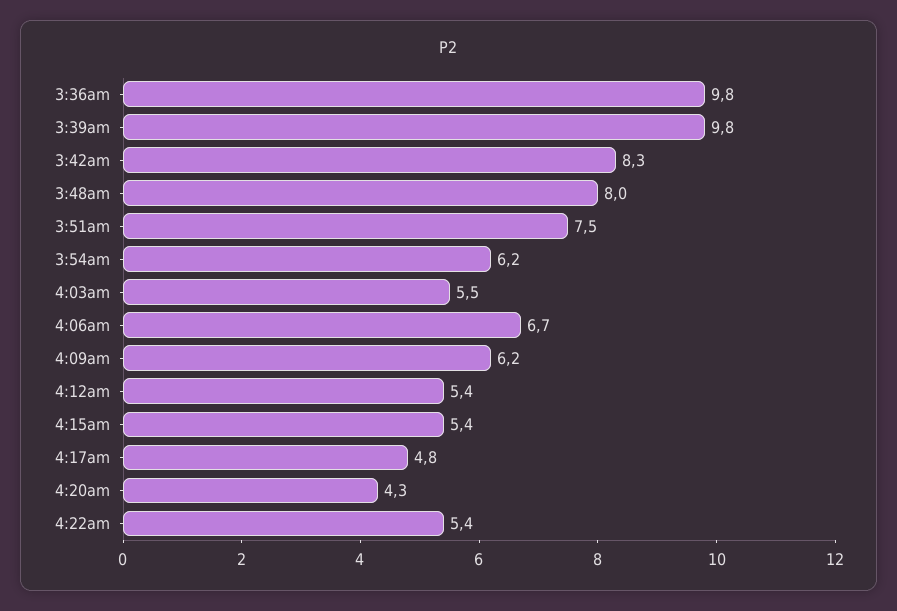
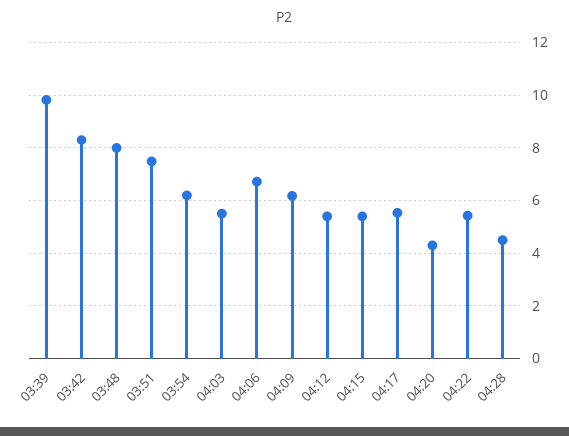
3:36am: 9.8 -> none
4:17am: 4.8 -> 5.5
04:28: none -> 4.5

